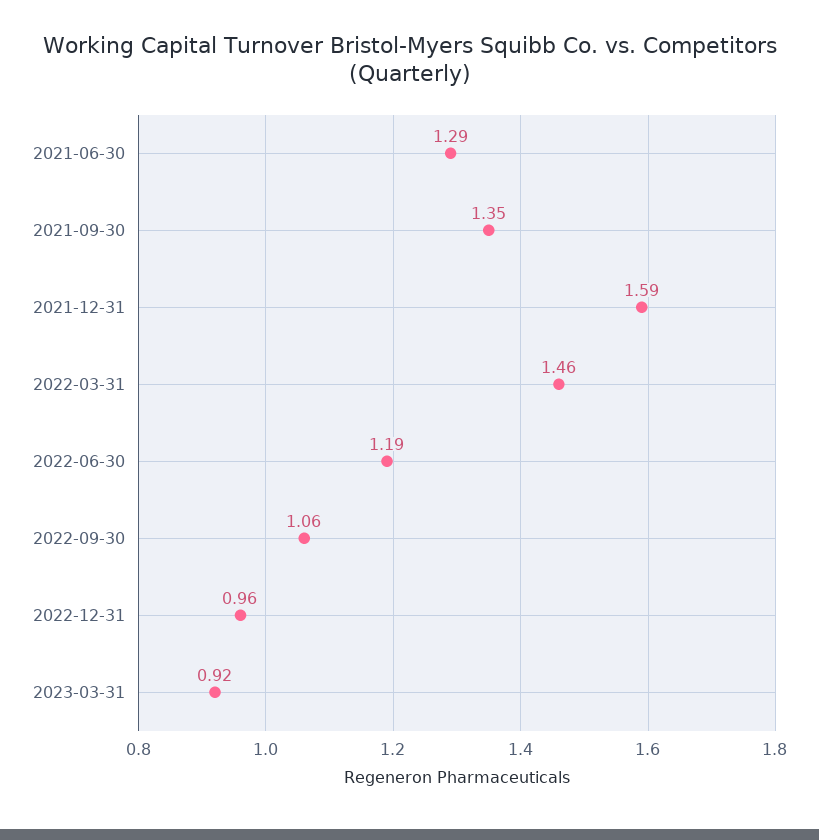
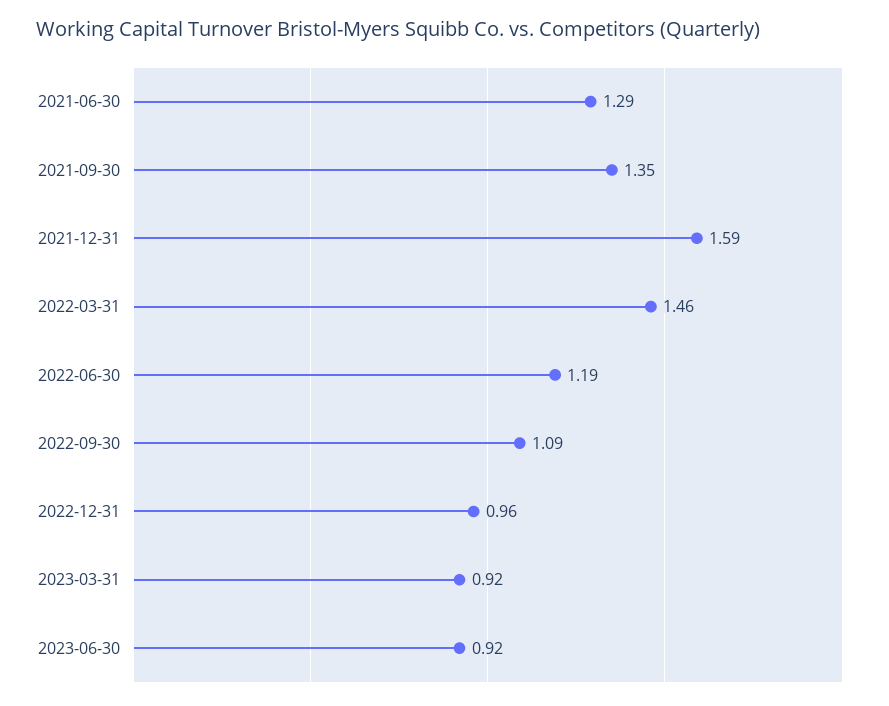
2022-09-30: 1.06 -> 1.09
2023-06-30: none -> 0.92

